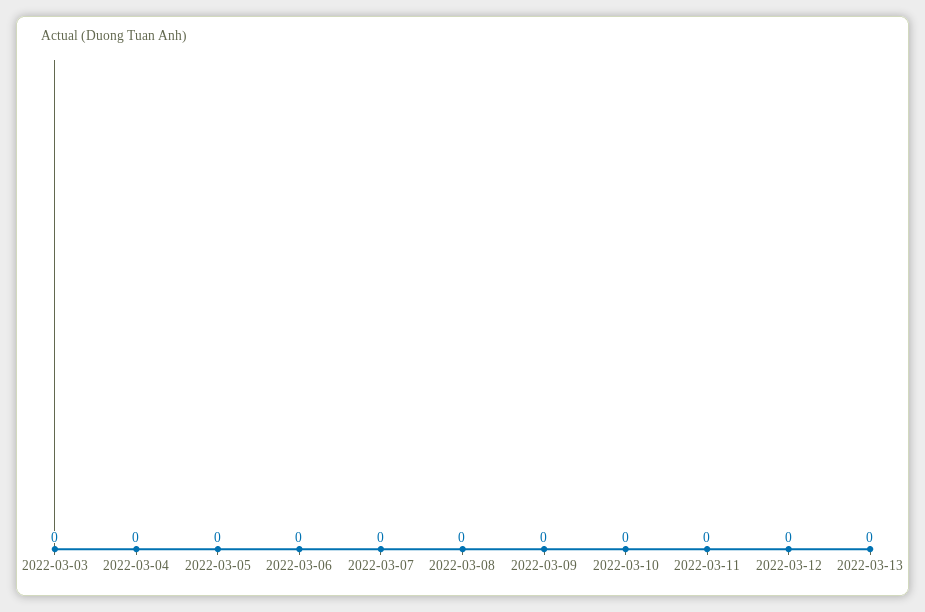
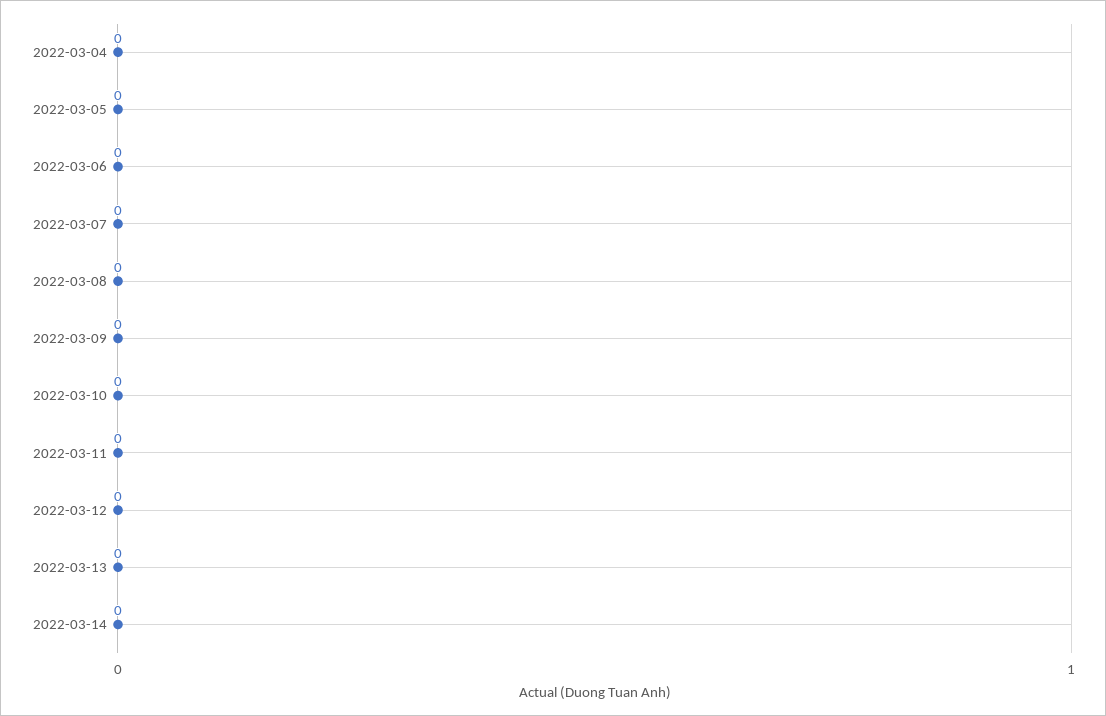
2022-03-03: 0 -> none
2022-03-14: none -> 0

